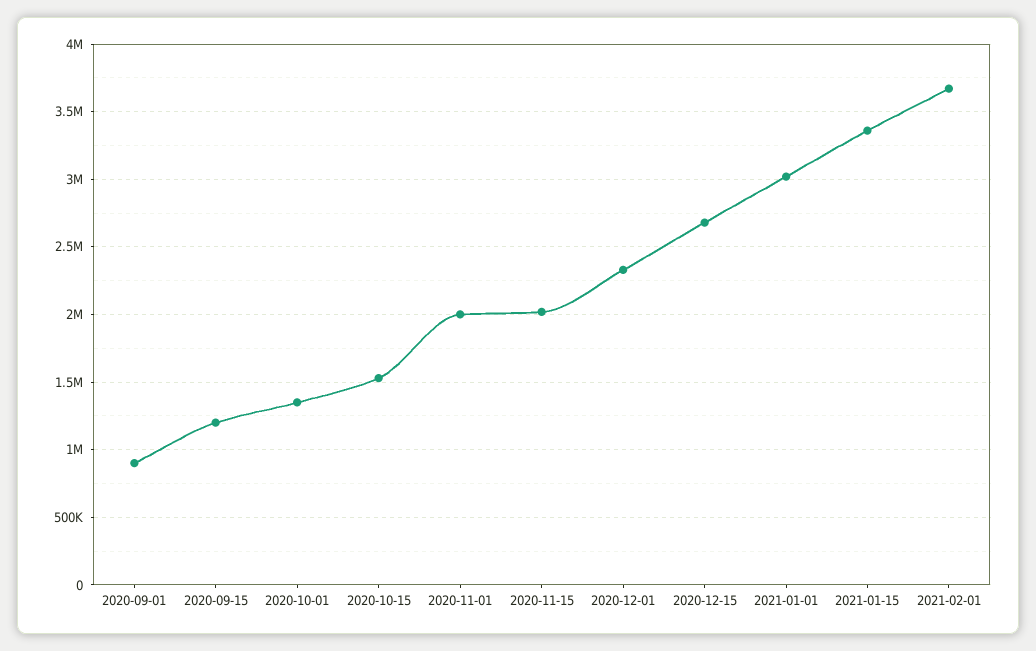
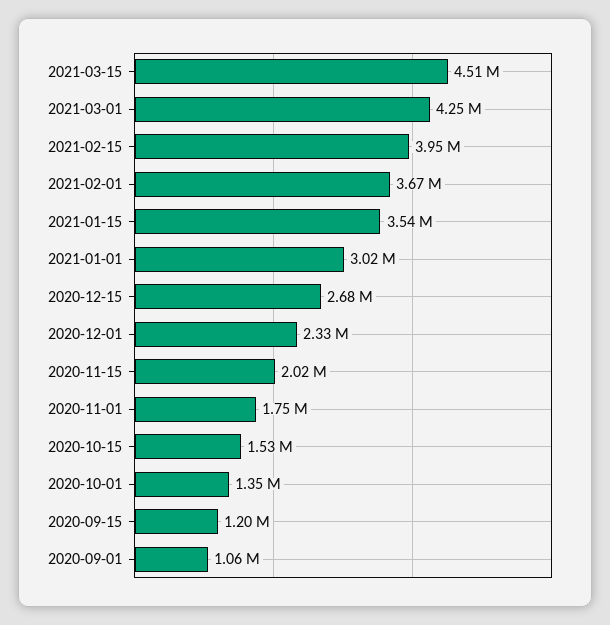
2020-09-01: 900000 -> 1060000
2020-11-01: 2000000 -> 1750000
2021-01-15: 3350000 -> 3540000
2021-03-15: none -> 4510000
2021-03-01: none -> 4250000
2021-02-15: none -> 3950000

